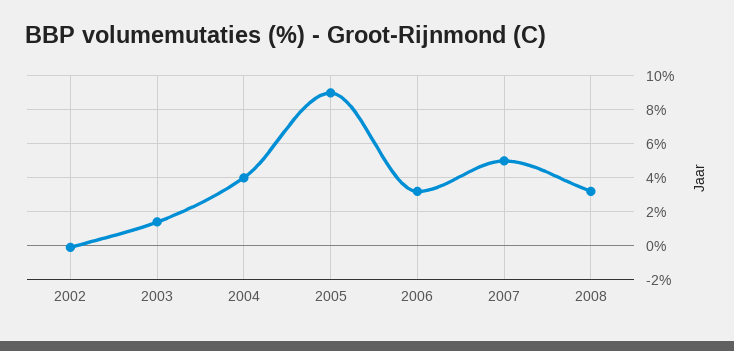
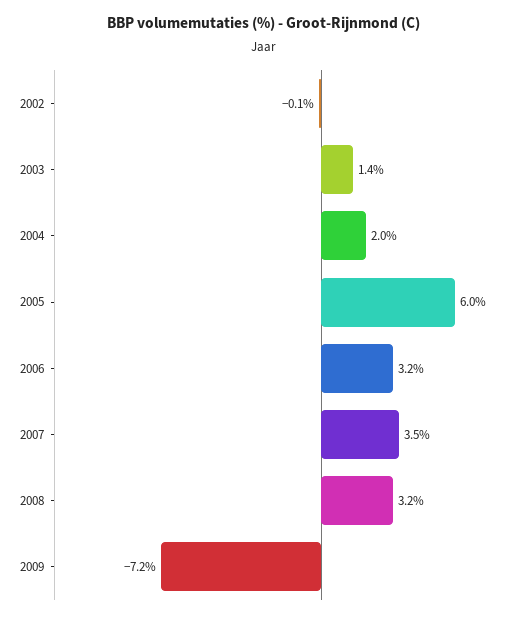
2004: 4 -> 2
2005: 9 -> 6
2007: 5 -> 3.5
2009: none -> -7.2

